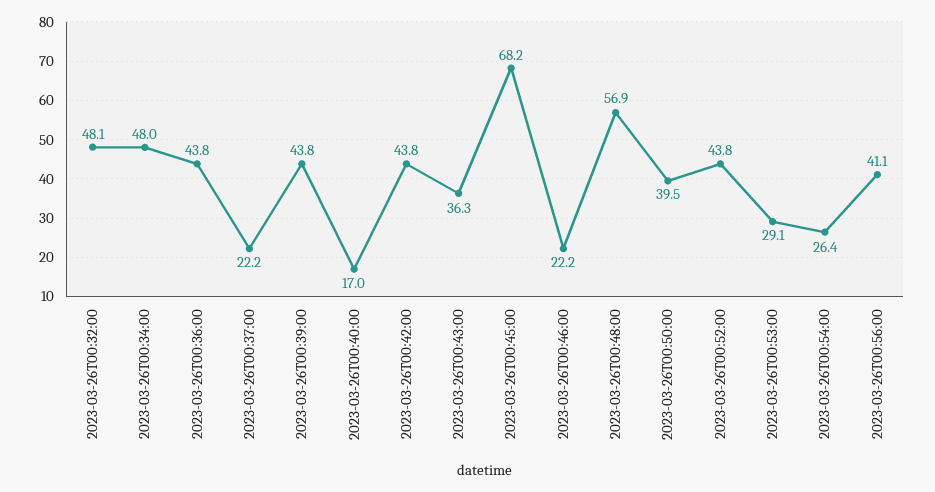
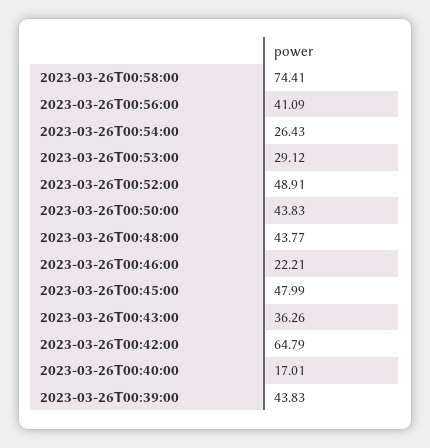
2023-03-26T00:32:00: 48.1 -> none
2023-03-26T00:34:00: 48 -> none
2023-03-26T00:36:00: 43.8 -> none
2023-03-26T00:37:00: 22.2 -> none
2023-03-26T00:42:00: 43.8 -> 64.79
2023-03-26T00:45:00: 68.2 -> 47.99
2023-03-26T00:48:00: 56.9 -> 43.77
2023-03-26T00:50:00: 39.5 -> 43.83
2023-03-26T00:52:00: 43.8 -> 48.91
2023-03-26T00:58:00: none -> 74.41

